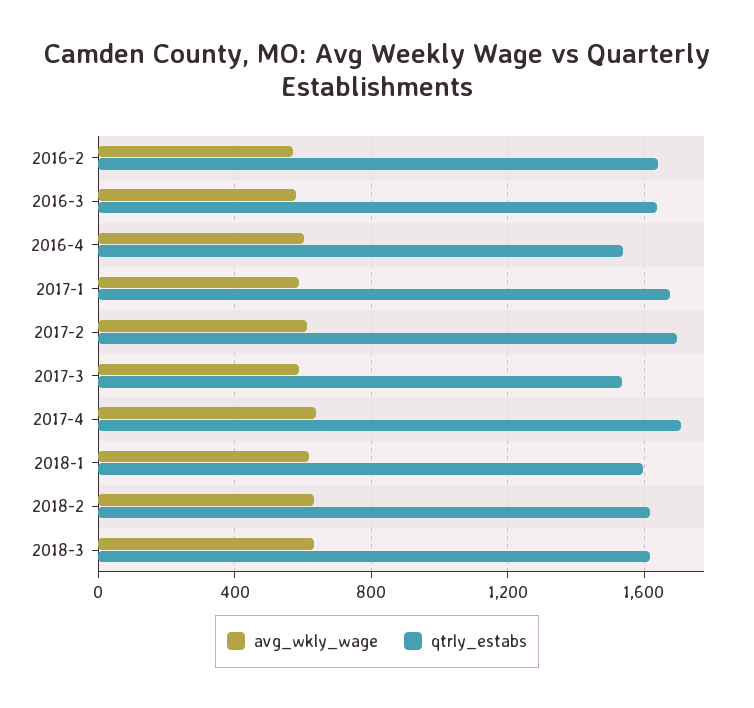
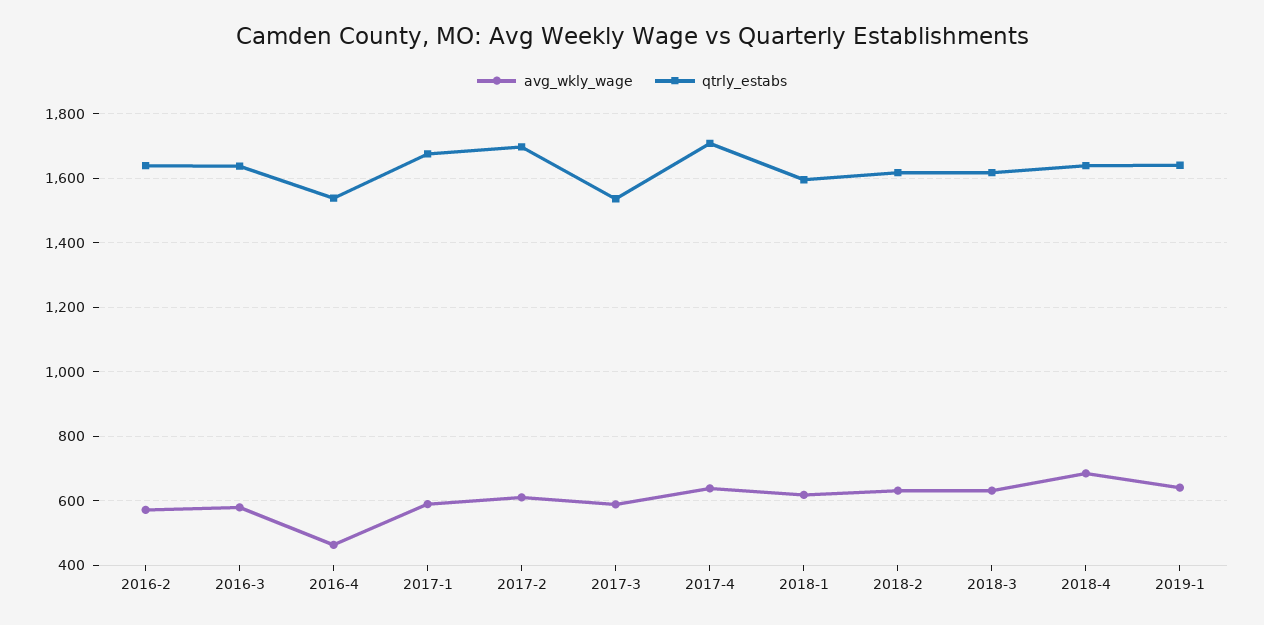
avg_wkly_wage, 2016-4: 600 -> 460
avg_wkly_wage, 2018-4: none -> 680
qtrly_estabs, 2018-4: none -> 1640
avg_wkly_wage, 2019-1: none -> 640
qtrly_estabs, 2019-1: none -> 1640

